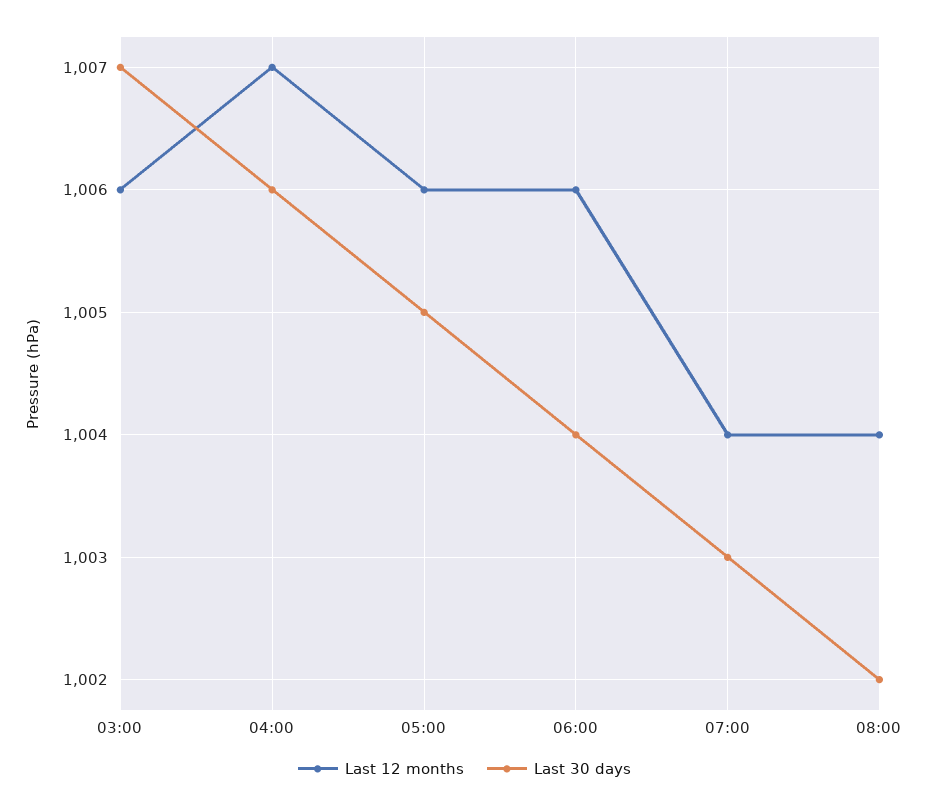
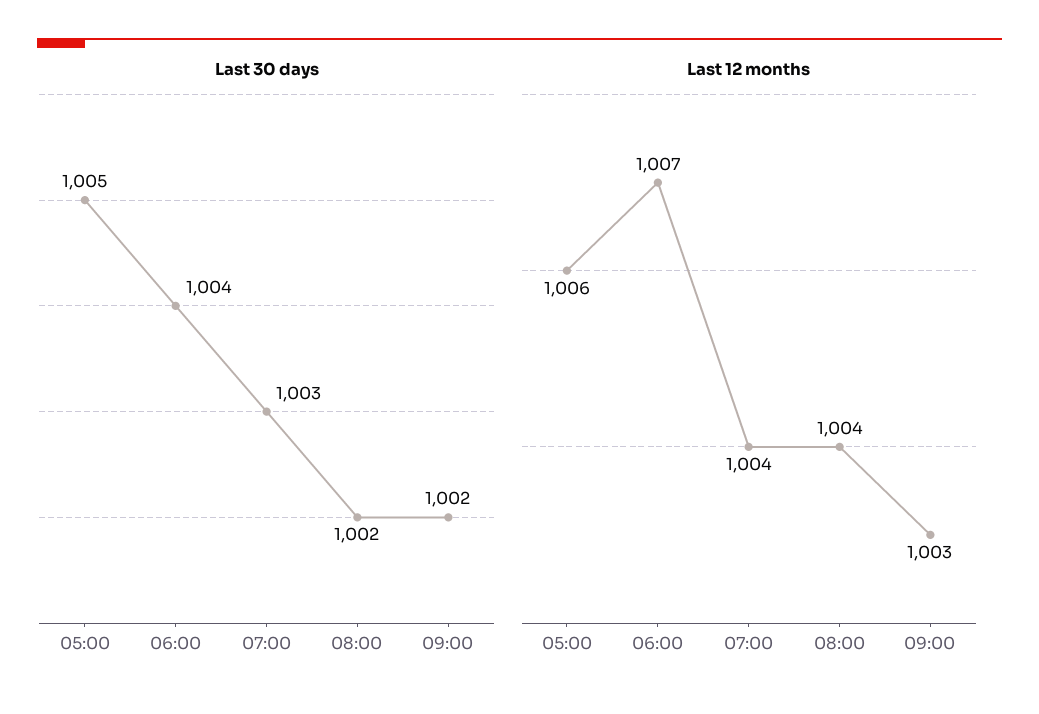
Last 12 months, 03:00: 1006 -> none
Last 30 days, 03:00: 1007 -> none
Last 12 months, 04:00: 1007 -> none
Last 30 days, 04:00: 1006 -> none
Last 12 months, 06:00: 1006 -> 1007
Last 30 days, 09:00: none -> 1002
Last 12 months, 09:00: none -> 1003

